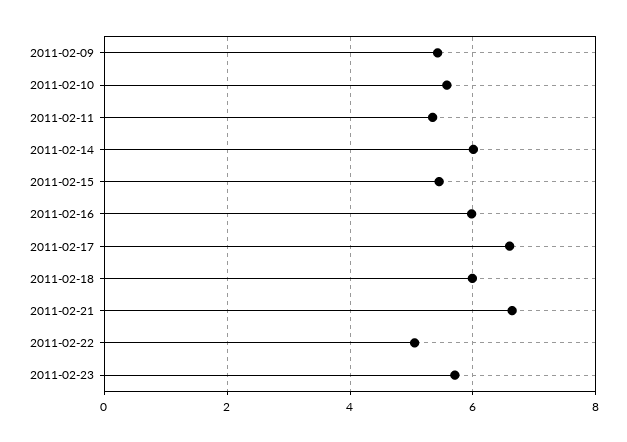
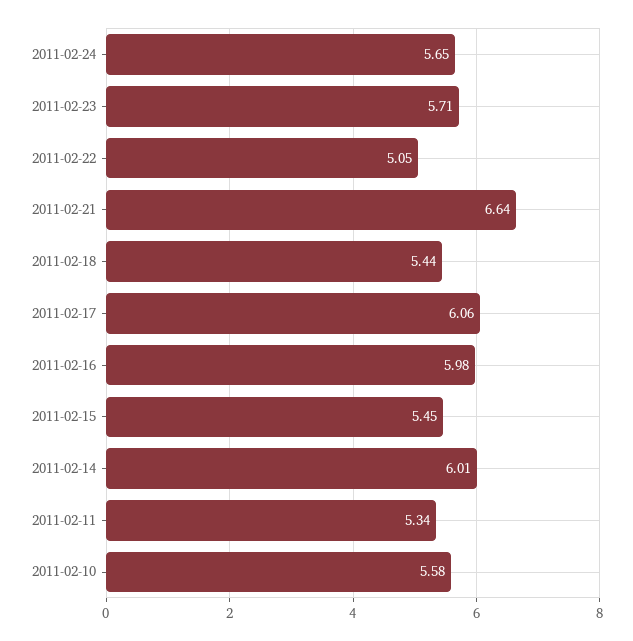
2011-02-09: 5.4 -> none
2011-02-17: 6.6 -> 6.06
2011-02-18: 6 -> 5.44
2011-02-24: none -> 5.65

